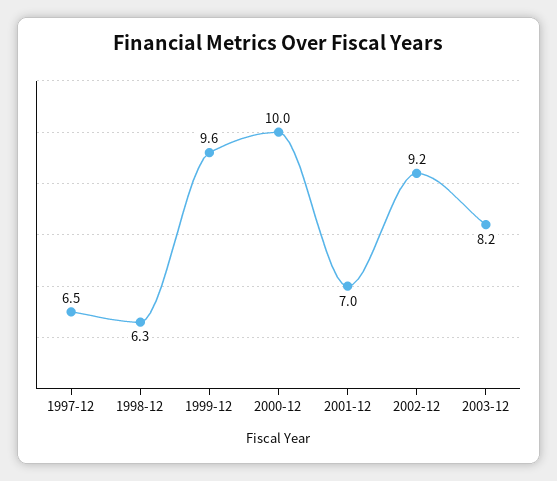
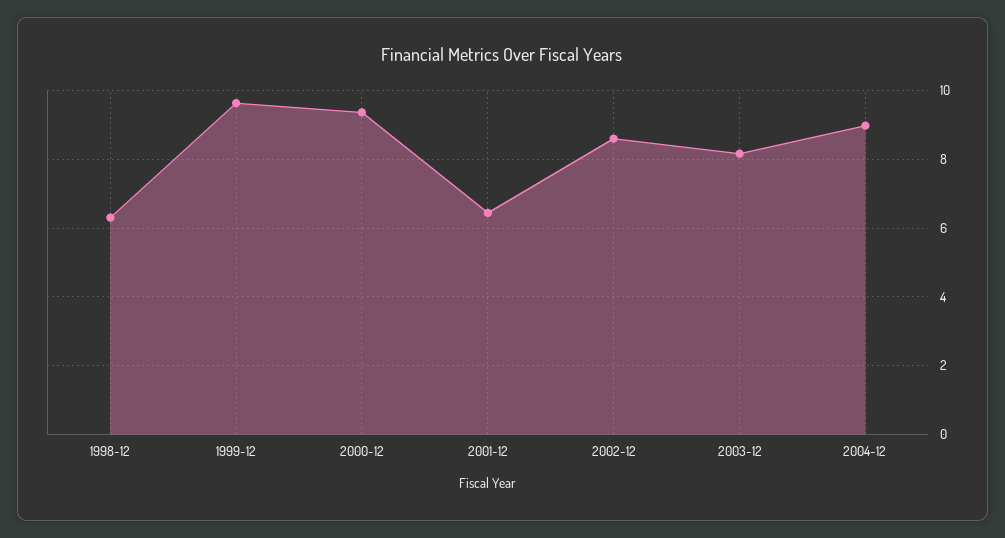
1997-12: 6.5 -> none
2000-12: 10 -> 9.4
2001-12: 7 -> 6.4
2002-12: 9.2 -> 8.6
2004-12: none -> 9

